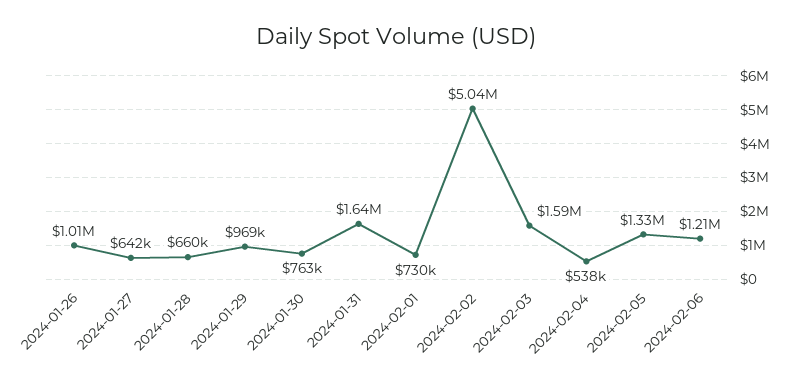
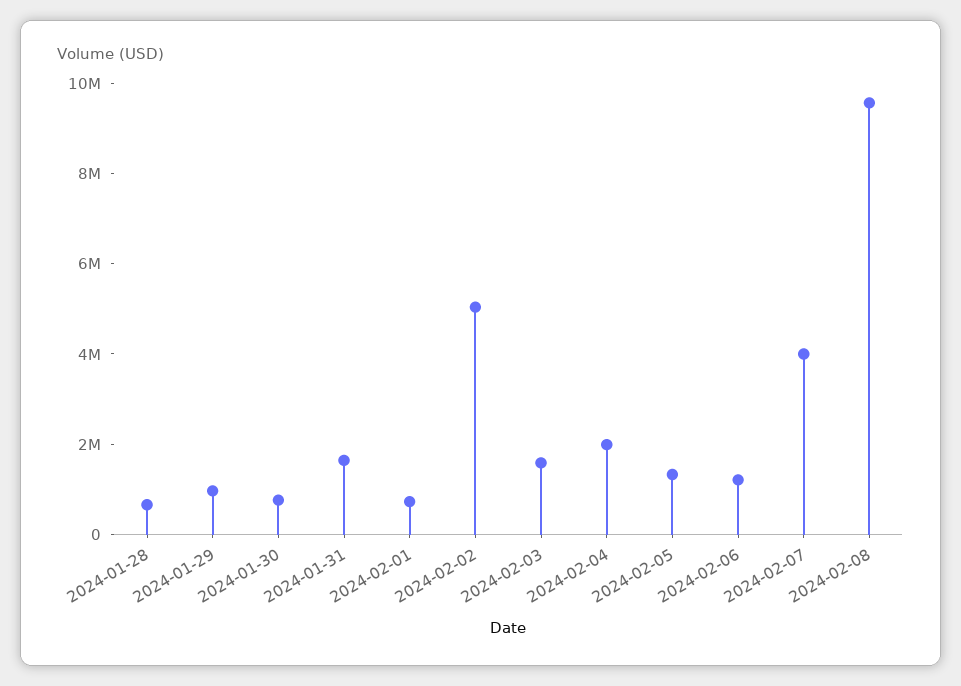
2024-01-26: 1010000 -> none
2024-01-27: 642000 -> none
2024-02-04: 538000 -> 2000000
2024-02-07: none -> 4000000
2024-02-08: none -> 9500000

